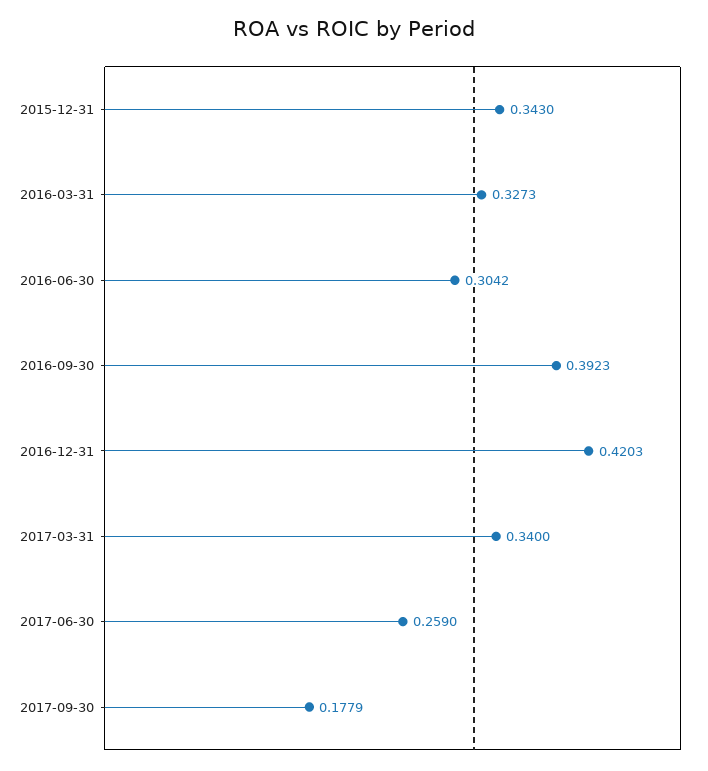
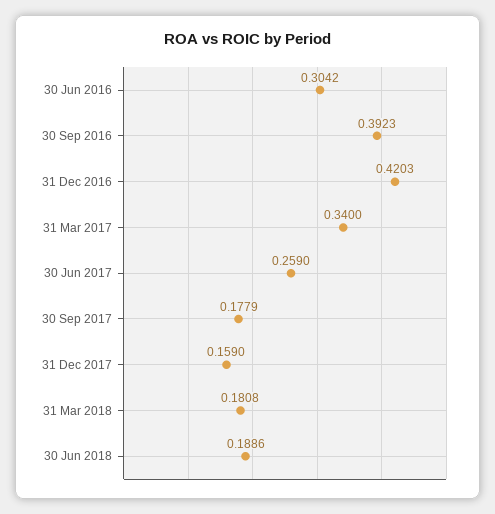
2015-12-31: 0.343 -> none
2016-03-31: 0.3273 -> none
31 Dec 2017: none -> 0.159
31 Mar 2018: none -> 0.1808
30 Jun 2018: none -> 0.1886

